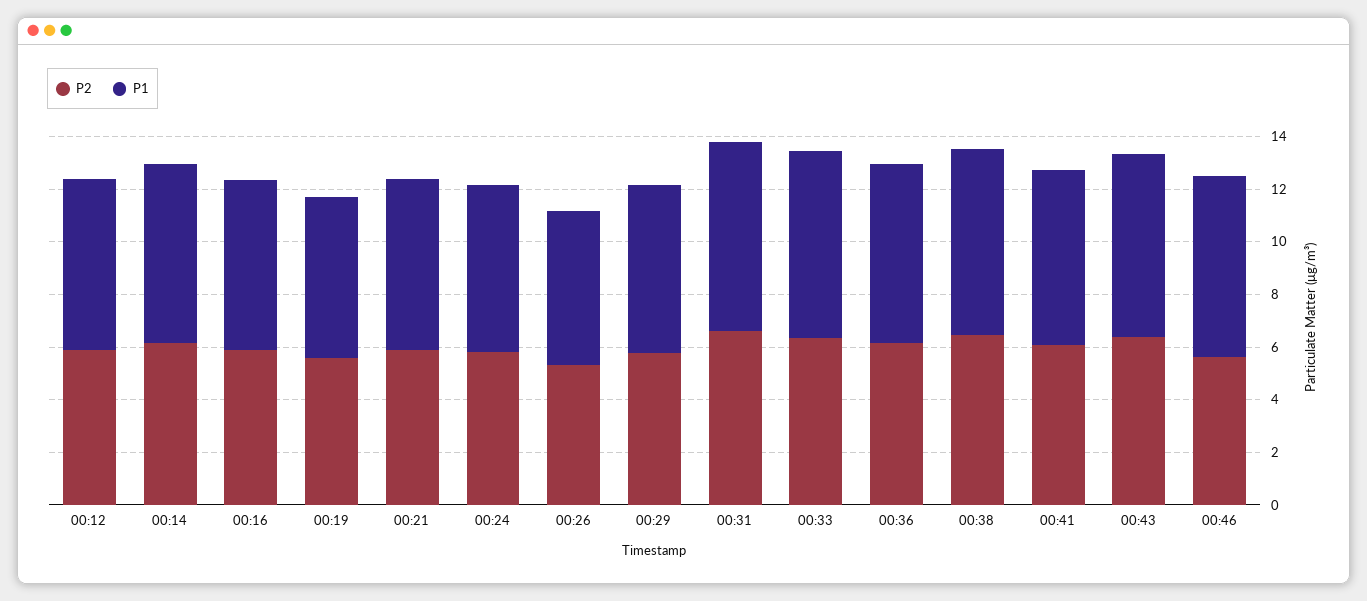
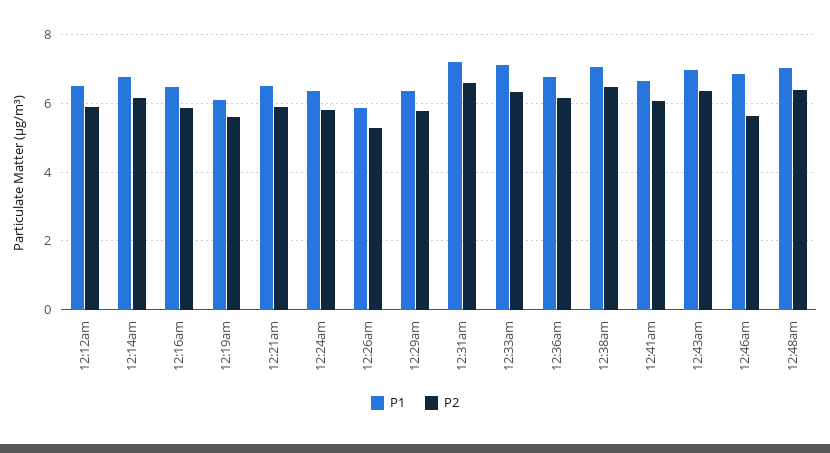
P1, 12:48am: none -> 7
P2, 12:48am: none -> 6.4

